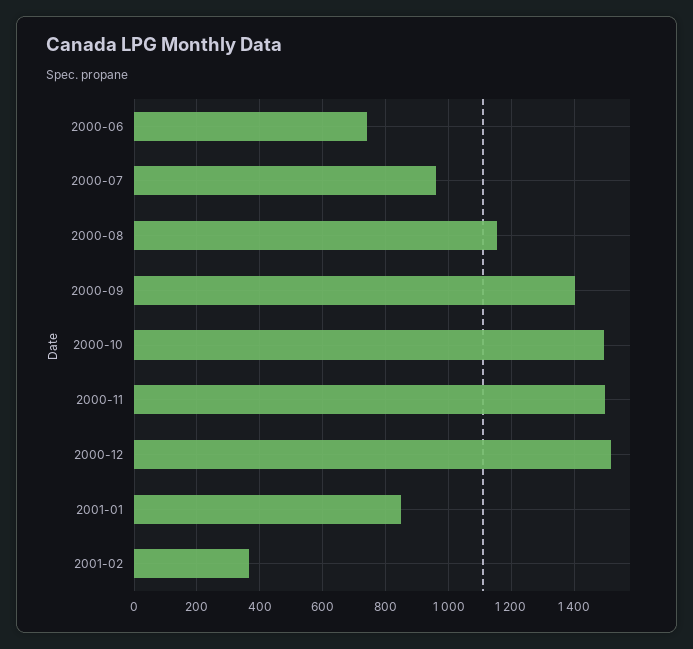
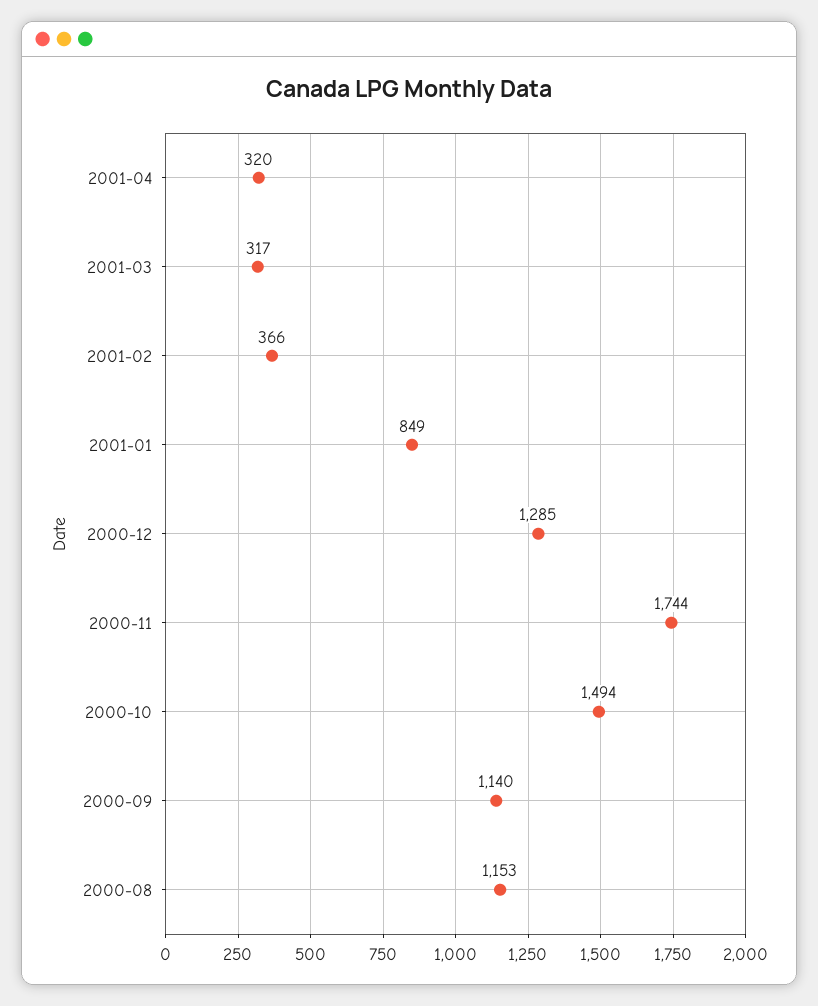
2000-06: 740 -> none
2000-07: 960 -> none
2000-09: 1400 -> 1140
2000-11: 1500 -> 1744
2000-12: 1520 -> 1285
2001-04: none -> 320
2001-03: none -> 317

